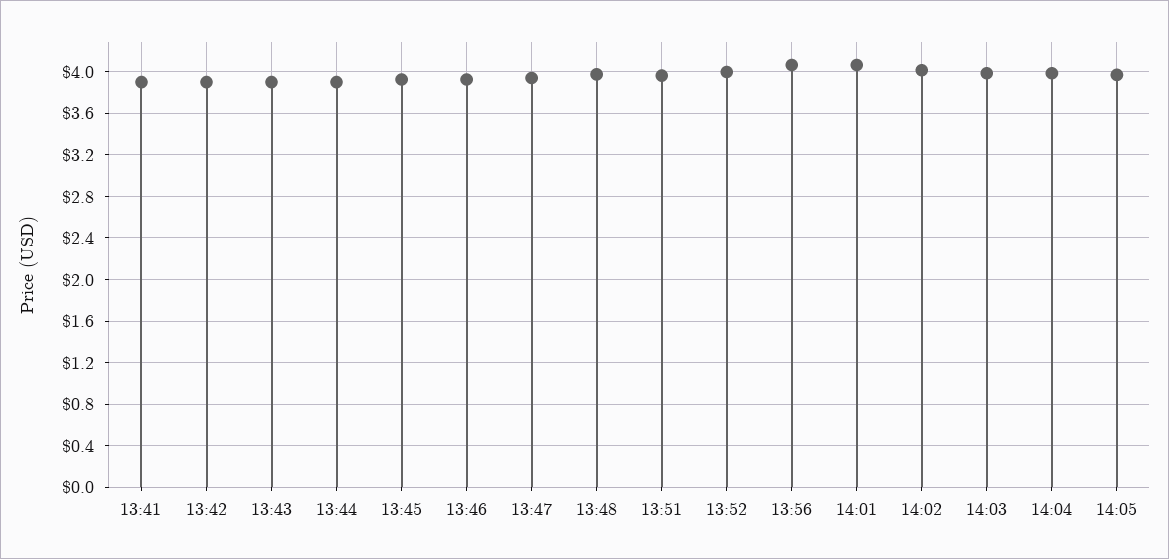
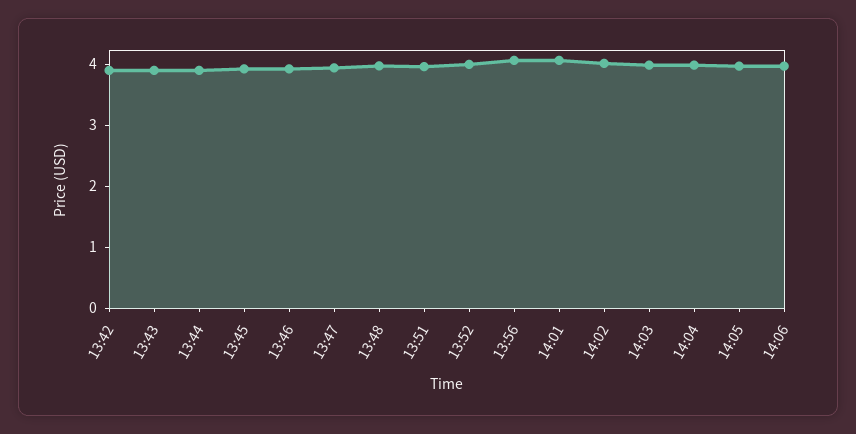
13:41: 3.9 -> none
14:06: none -> 4

